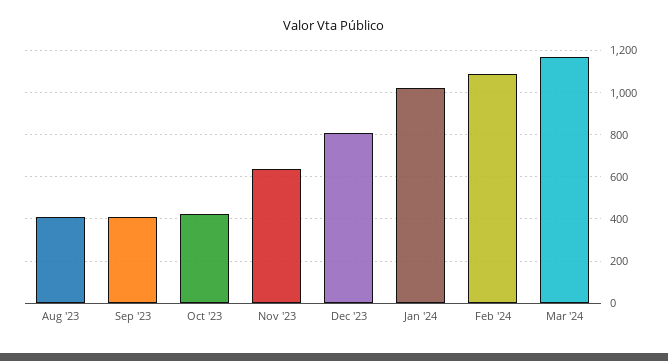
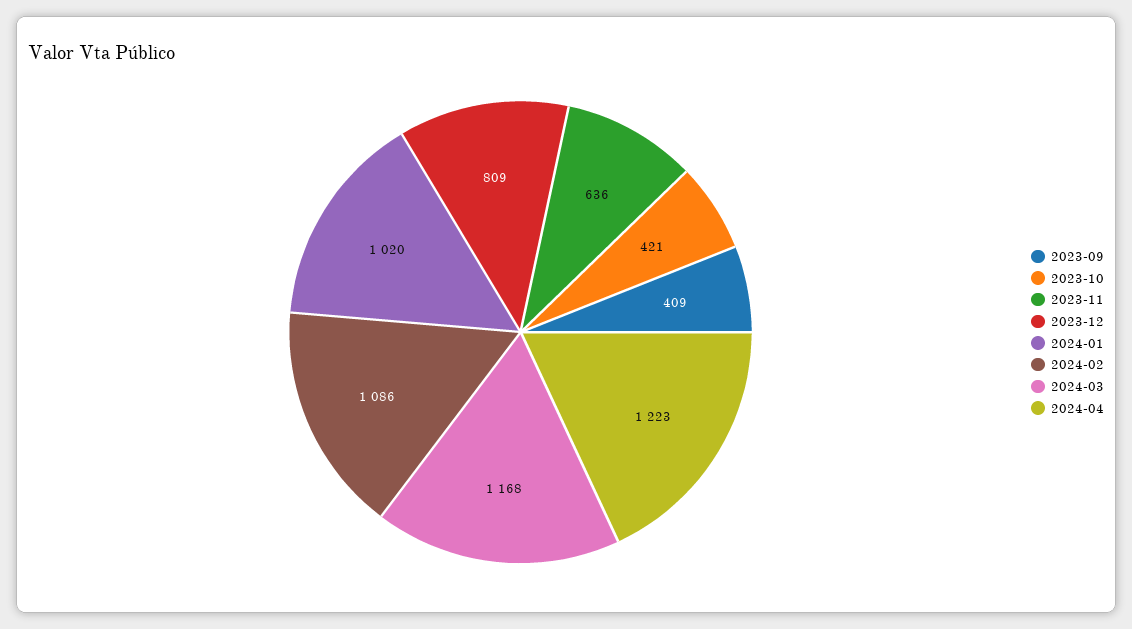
Aug '23: 400 -> none
2024-04: none -> 1223

